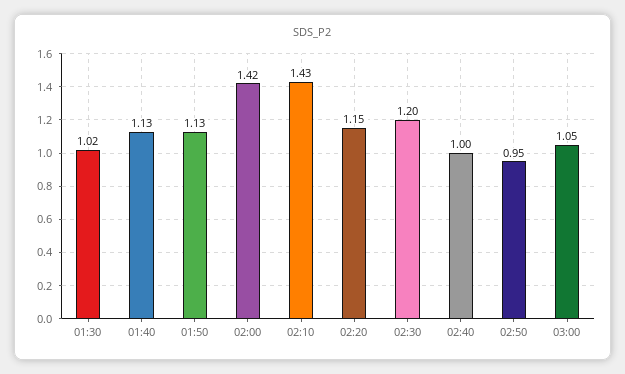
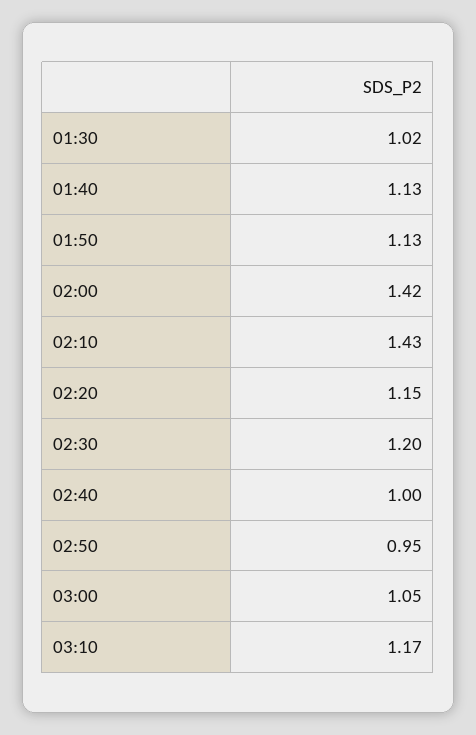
03:10: none -> 1.17

